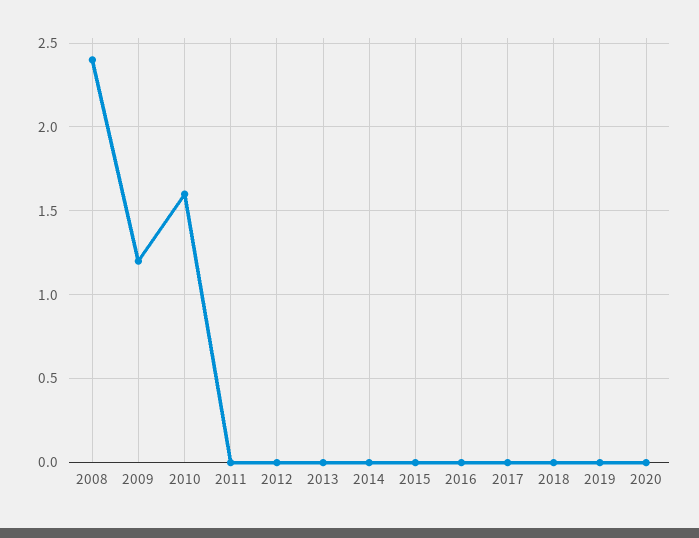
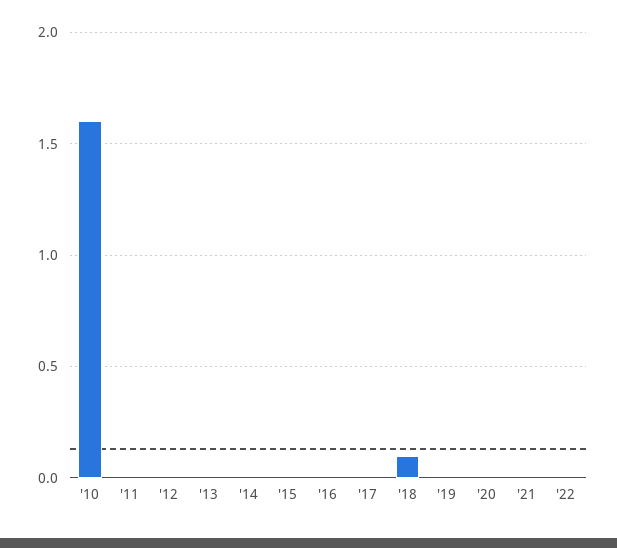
2008: 2.4 -> none
2009: 1.2 -> none
2018: 0 -> 0.1
'21: none -> 0
'22: none -> 0

